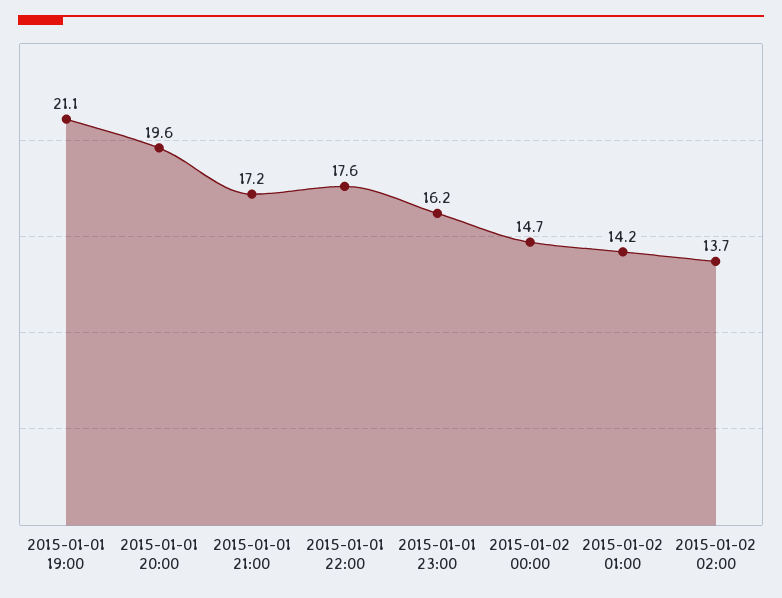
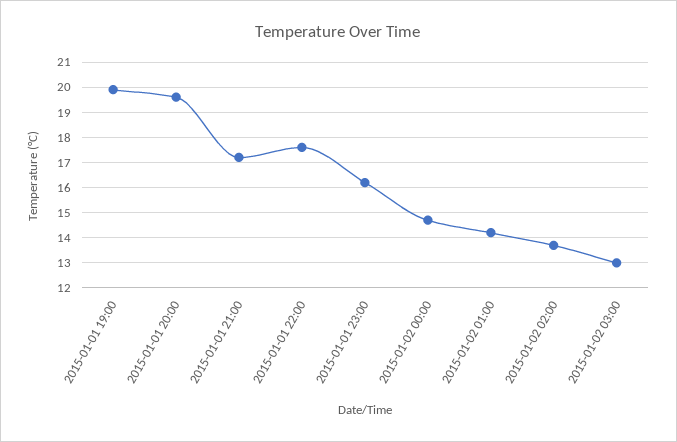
2015-01-01 19:00: 21.1 -> 20
2015-01-02 03:00: none -> 13

